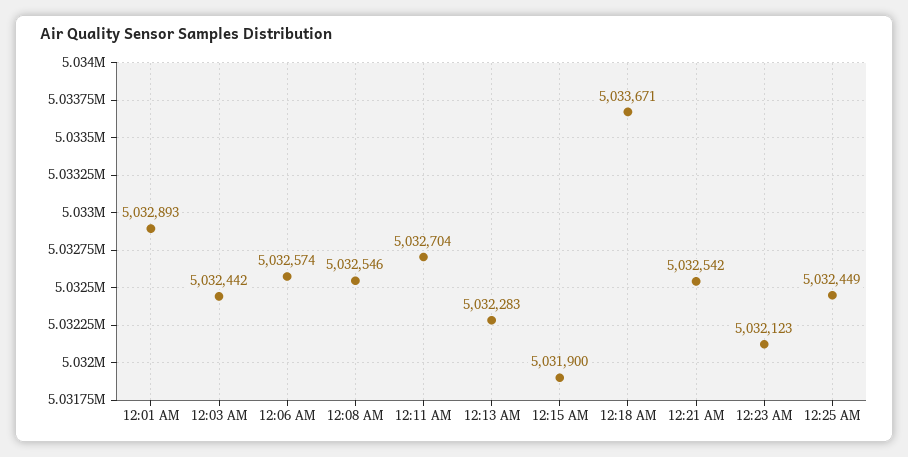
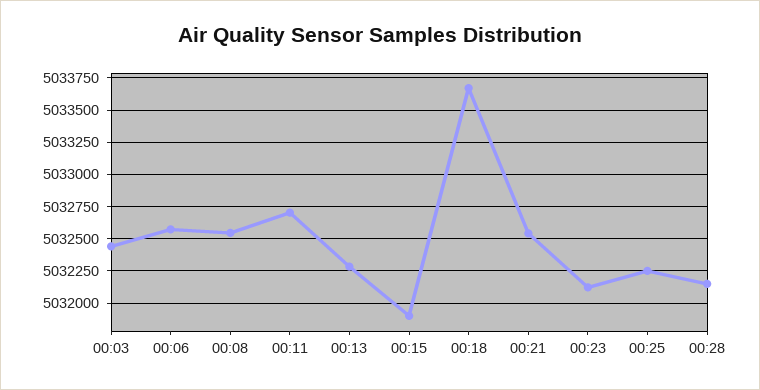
12:01 AM: 5032893 -> none
12:25 AM: 5032449 -> 5032250
00:28: none -> 5032150

